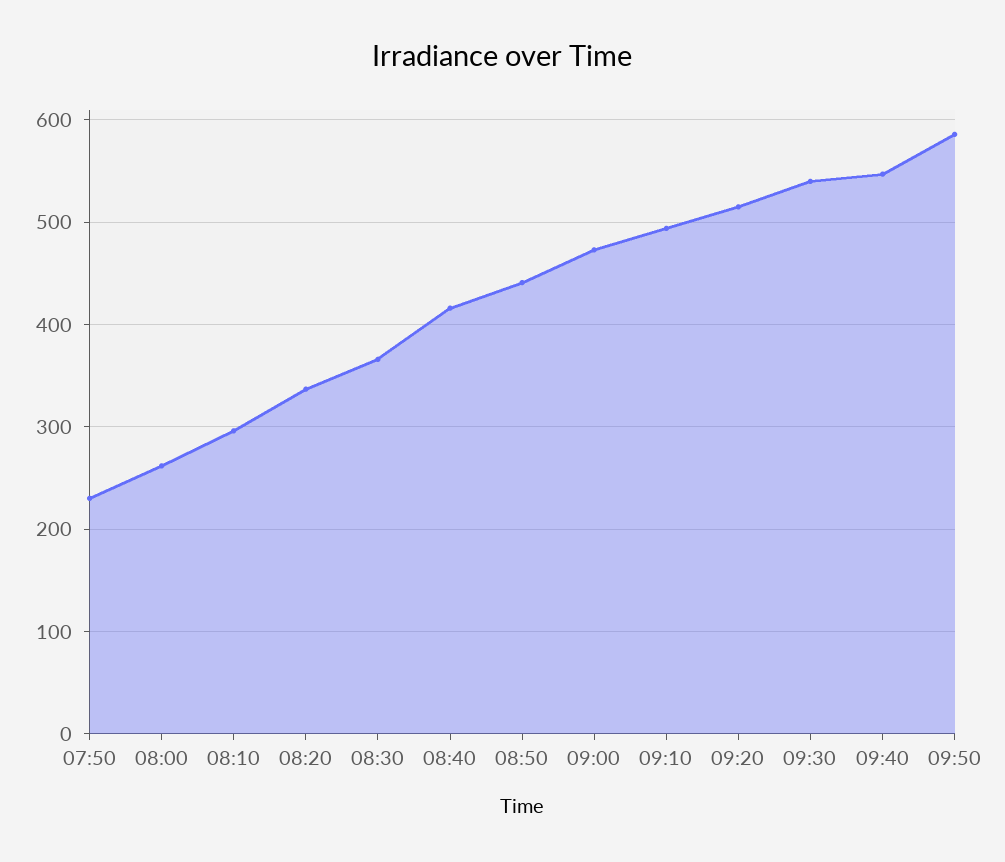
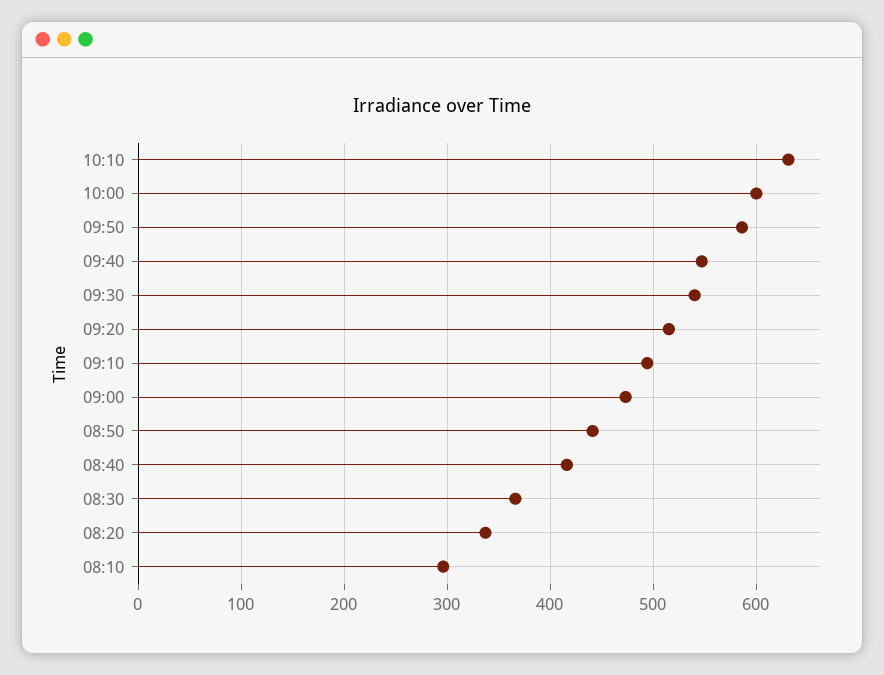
07:50: 230 -> none
08:00: 260 -> none
10:10: none -> 630
10:00: none -> 600

